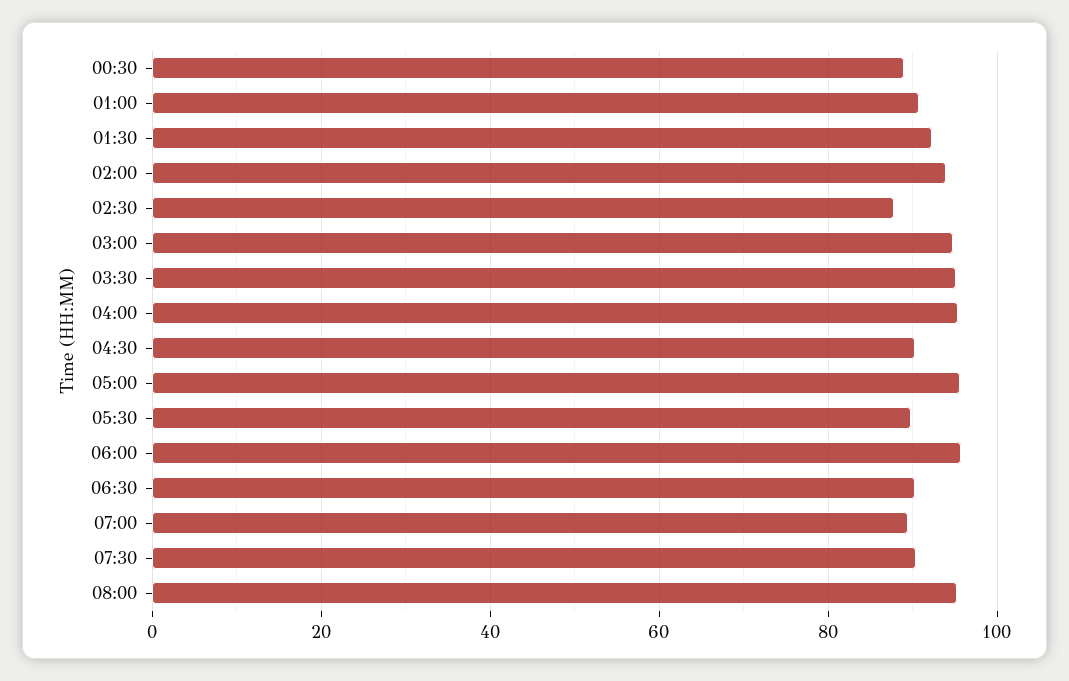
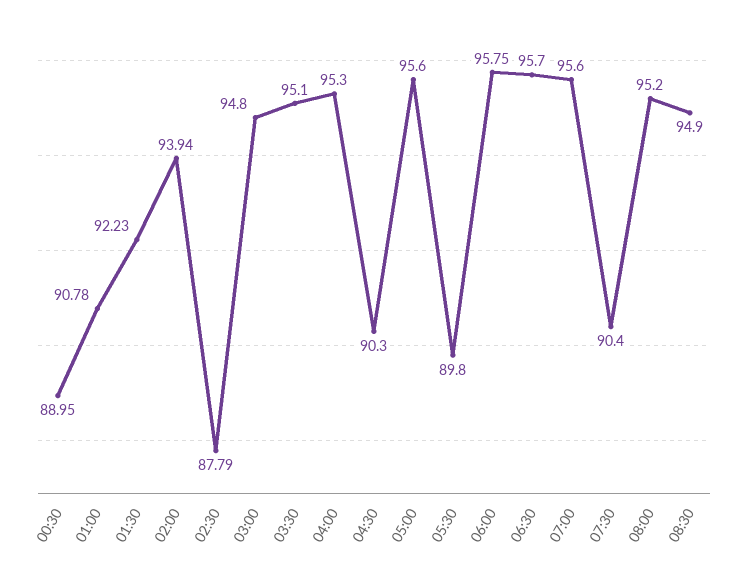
06:30: 90 -> 95.7
07:00: 90 -> 95.6
08:30: none -> 94.9

